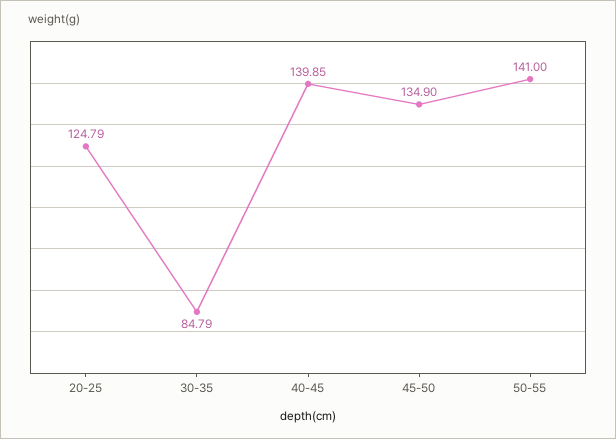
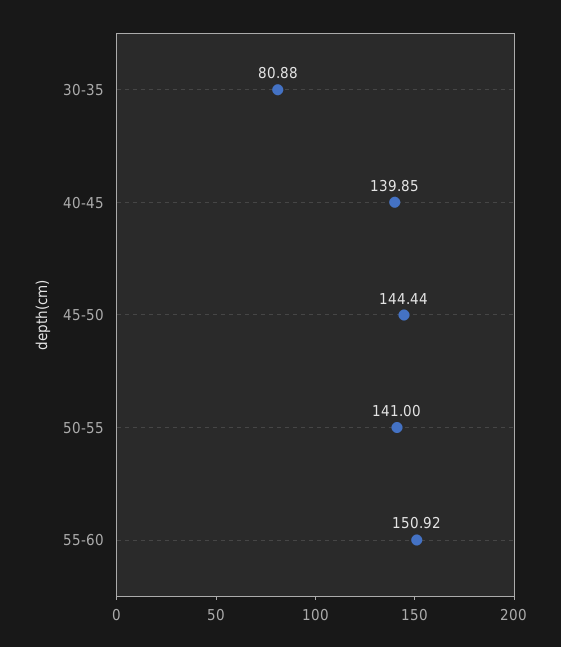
20-25: 124.79 -> none
30-35: 84.79 -> 80.88
45-50: 134.9 -> 144.44
55-60: none -> 150.92

